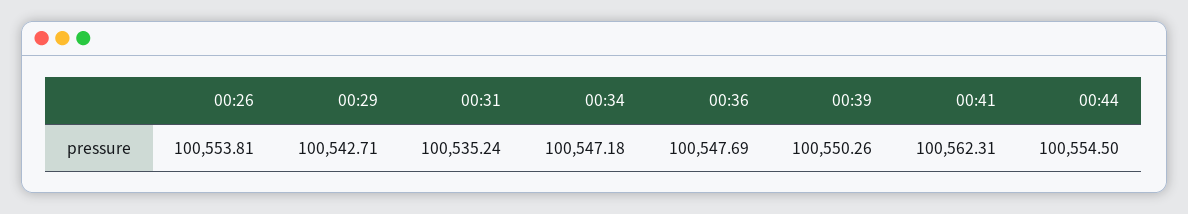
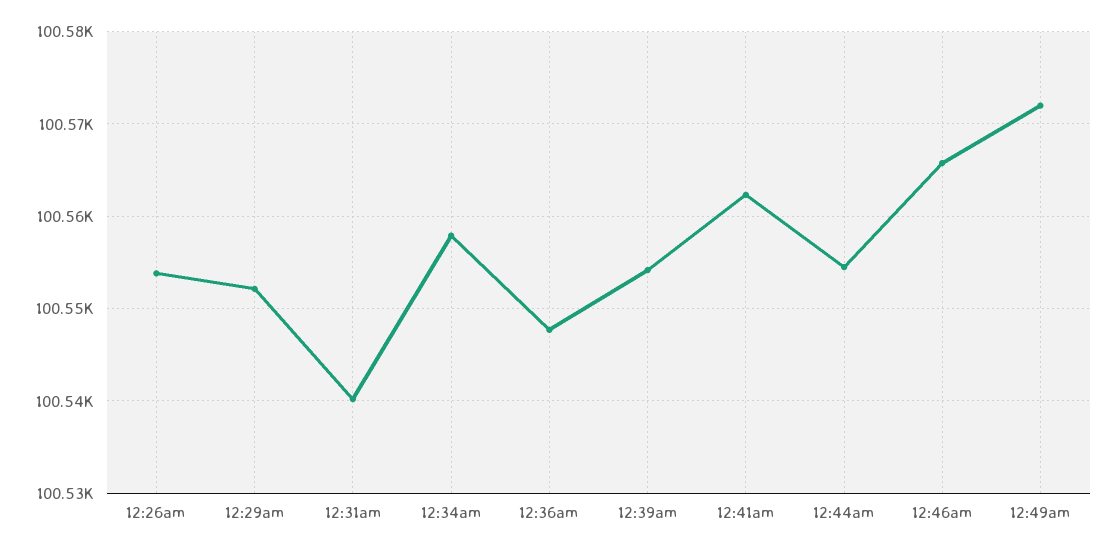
00:29: 100542.71 -> 100552
00:31: 100535.24 -> 100540
00:34: 100547.18 -> 100558
00:39: 100550.26 -> 100554
12:46am: none -> 100566
12:49am: none -> 100572

